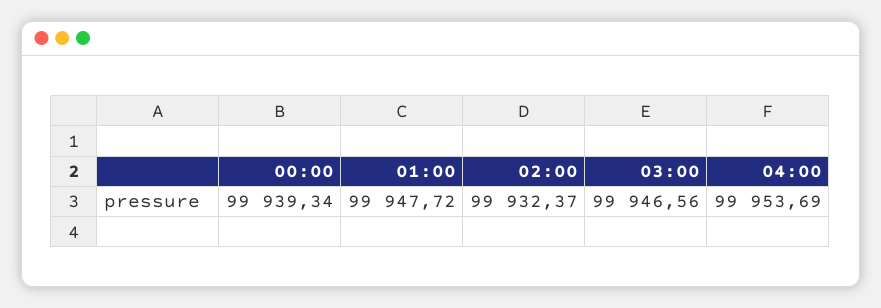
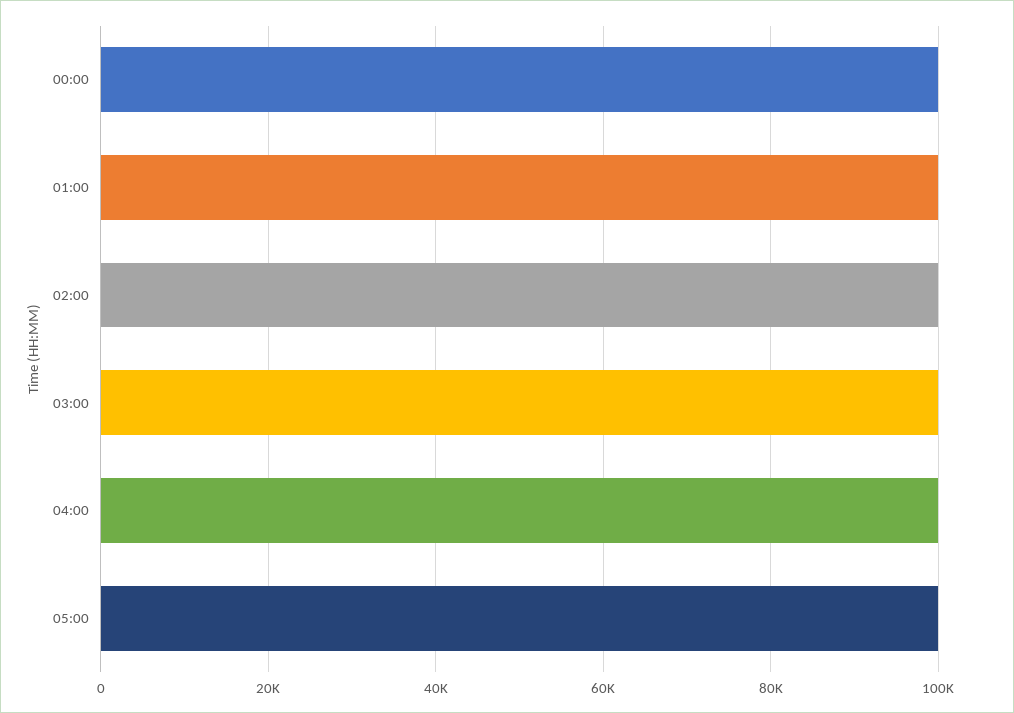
05:00: none -> 100000

